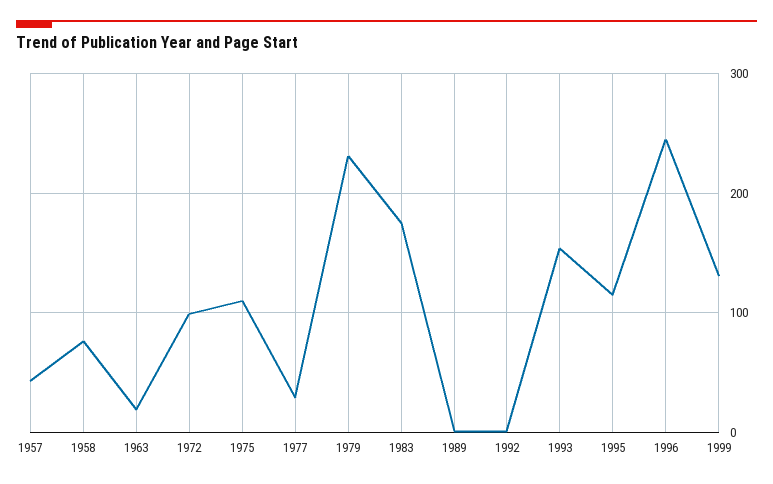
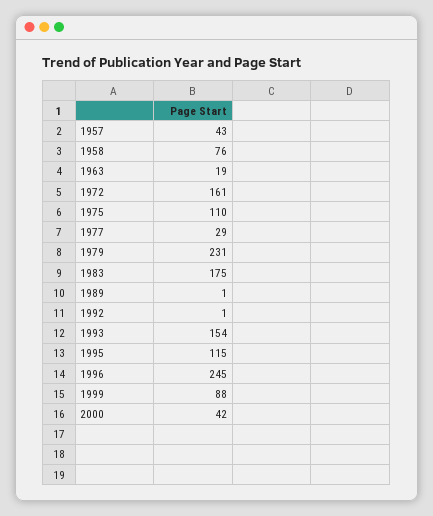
1972: 100 -> 161
1999: 130 -> 88
2000: none -> 42

